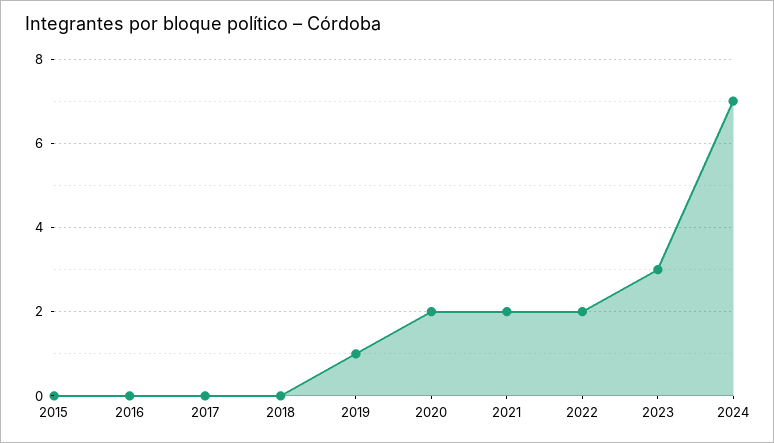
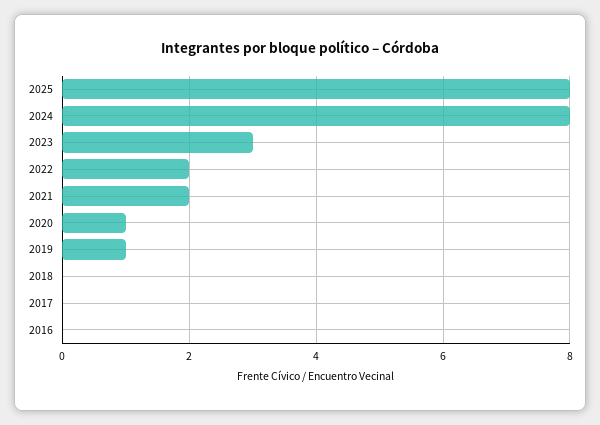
2015: 0 -> none
2020: 2 -> 1
2024: 7 -> 8
2025: none -> 8

